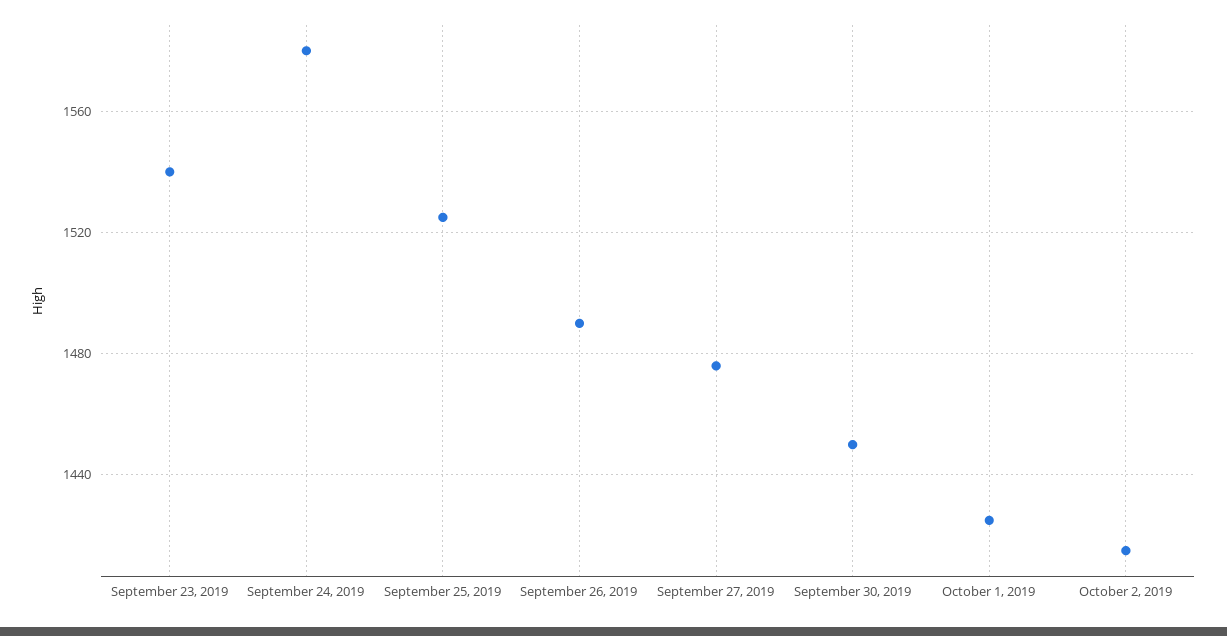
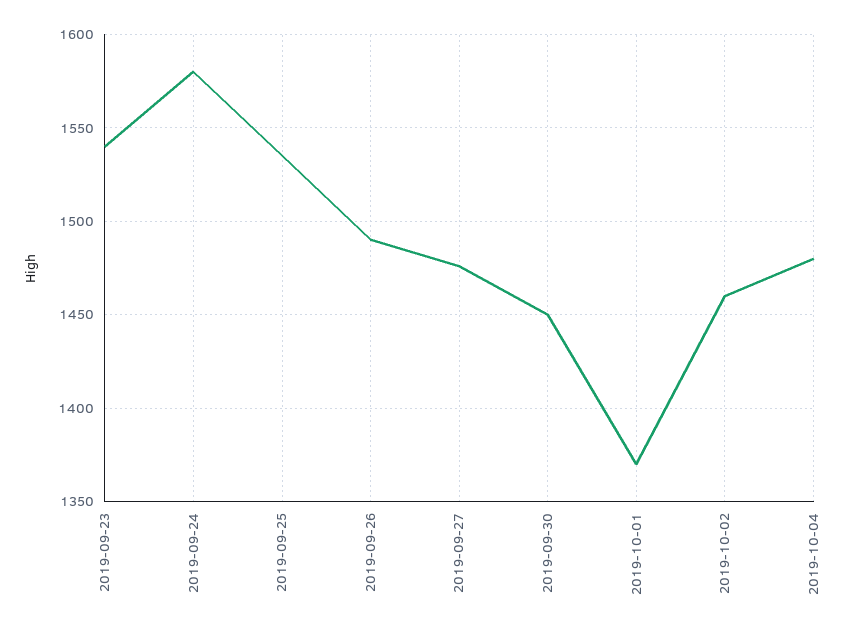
September 25, 2019: 1525 -> 1535
October 1, 2019: 1425 -> 1370
October 2, 2019: 1415 -> 1460
2019-10-04: none -> 1480

